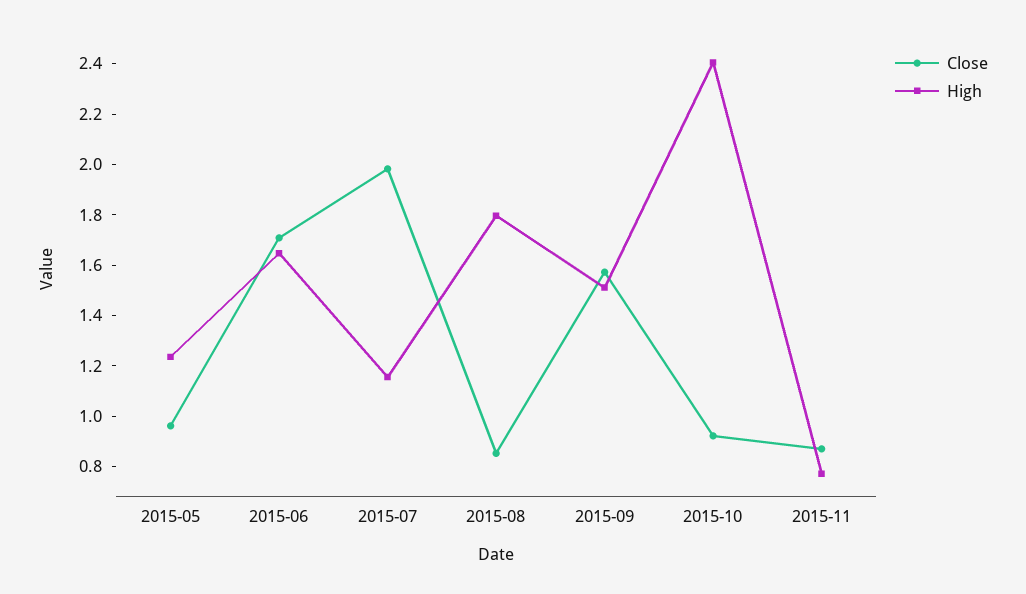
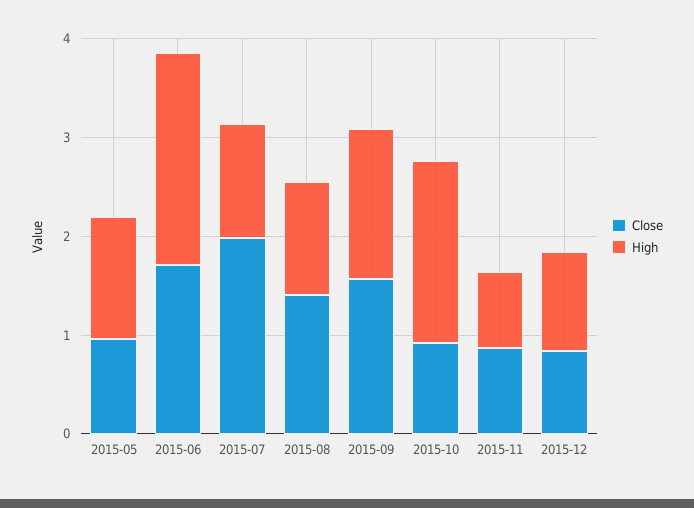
High, 2015-06: 1.65 -> 2.2
Close, 2015-08: 0.85 -> 1.4
High, 2015-08: 1.8 -> 1.2
High, 2015-10: 2.4 -> 1.8
Close, 2015-12: none -> 0.8
High, 2015-12: none -> 1

